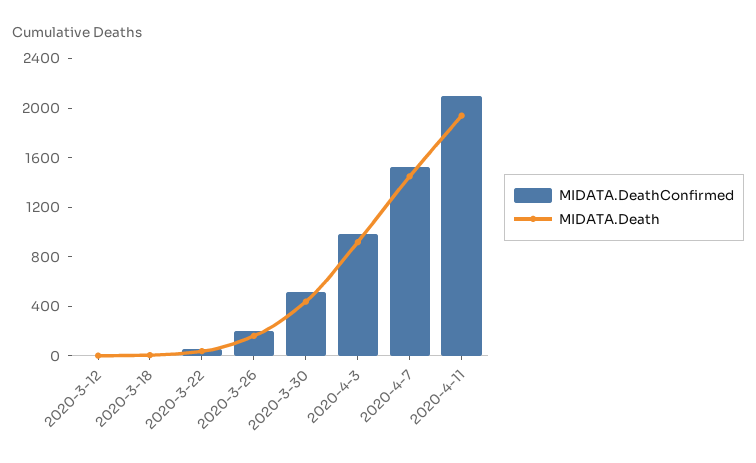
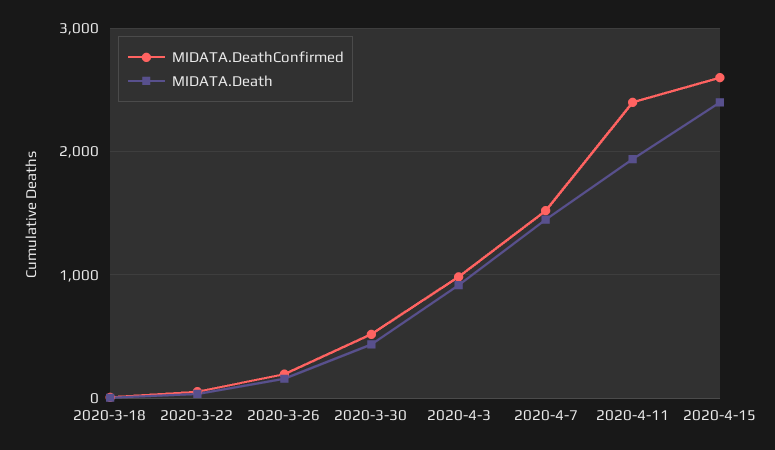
MIDATA.DeathConfirmed, 2020-3-12: 0 -> none
MIDATA.Death, 2020-3-12: 0 -> none
MIDATA.DeathConfirmed, 2020-4-11: 2100 -> 2400
MIDATA.DeathConfirmed, 2020-4-15: none -> 2600
MIDATA.Death, 2020-4-15: none -> 2400

